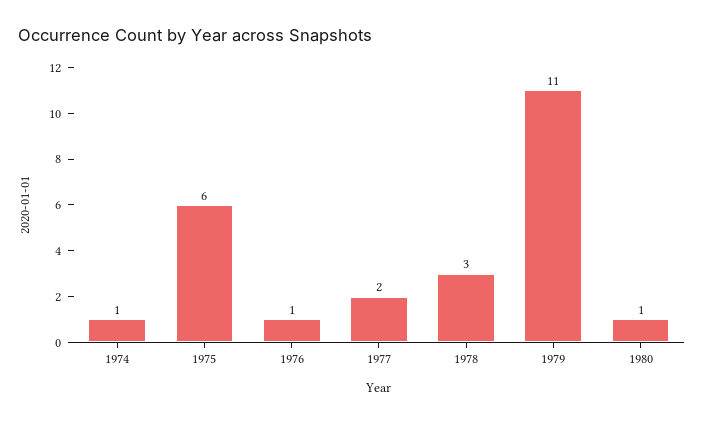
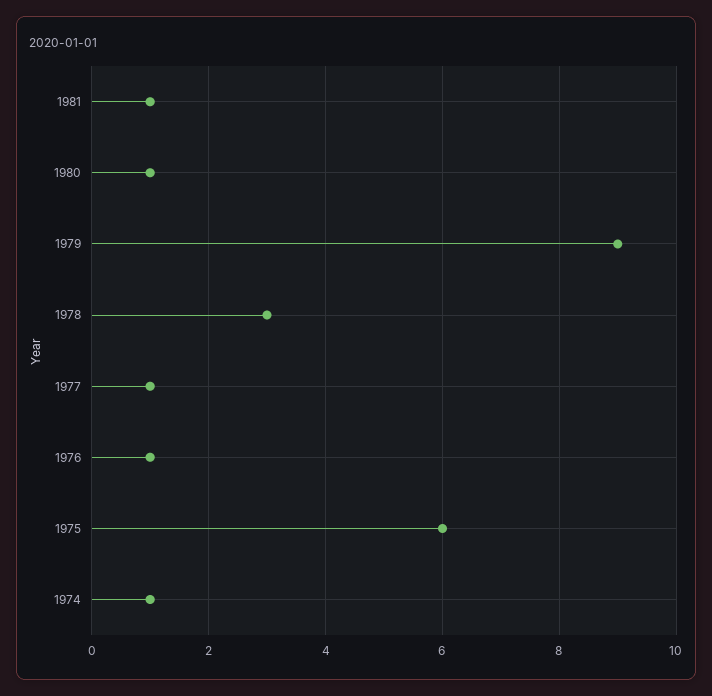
1977: 2 -> 1
1979: 11 -> 9
1981: none -> 1

